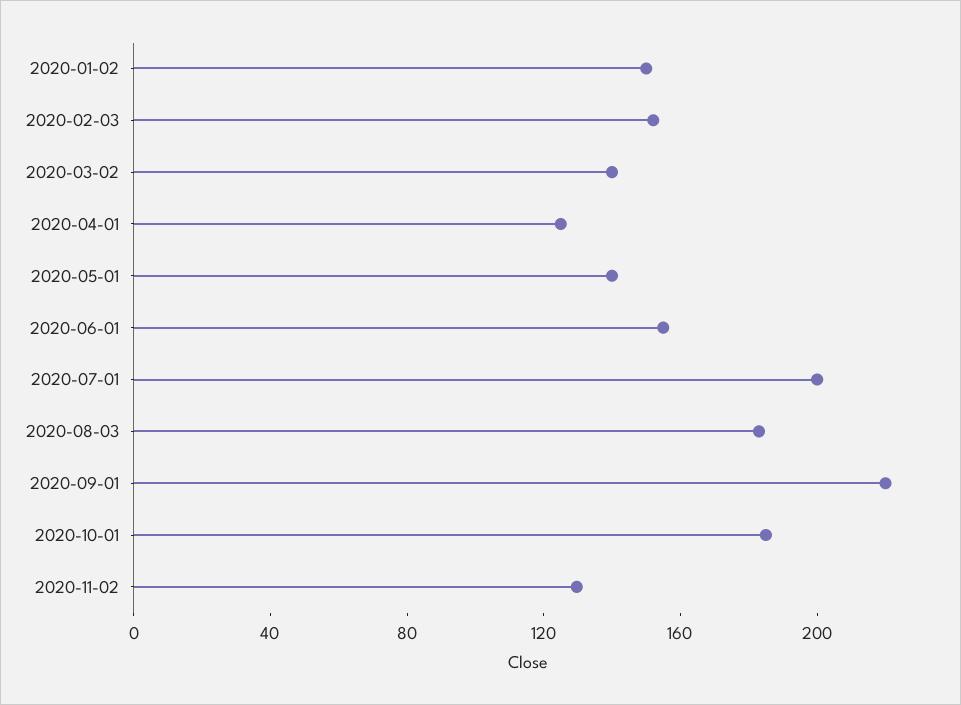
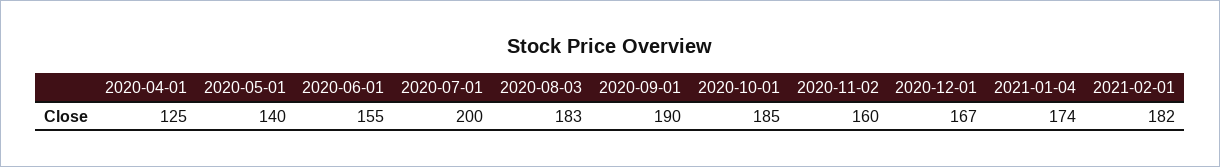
2020-01-02: 150 -> none
2020-02-03: 150 -> none
2020-03-02: 140 -> none
2020-09-01: 220 -> 190
2020-11-02: 130 -> 160
2020-12-01: none -> 167
2021-01-04: none -> 174
2021-02-01: none -> 182

